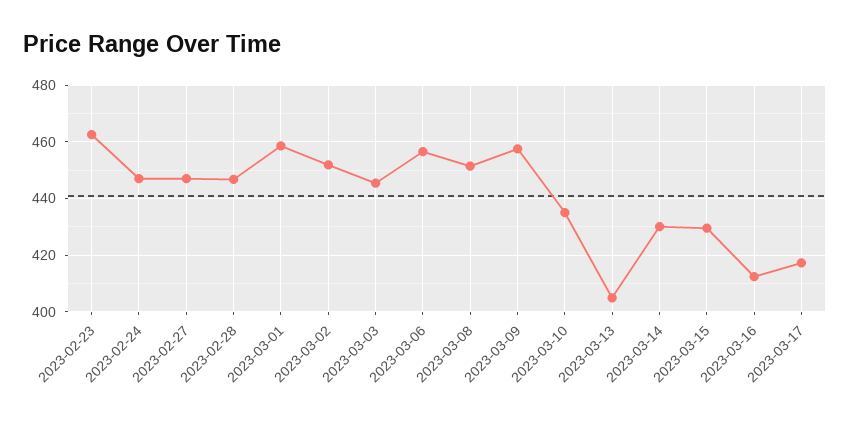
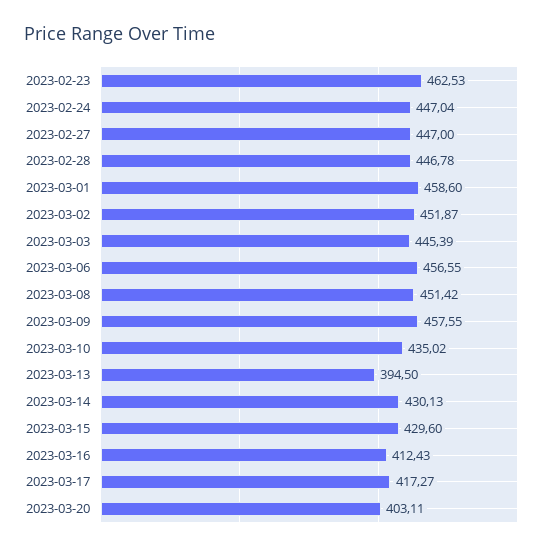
2023-03-13: 405 -> 394.5
2023-03-20: none -> 403.11

